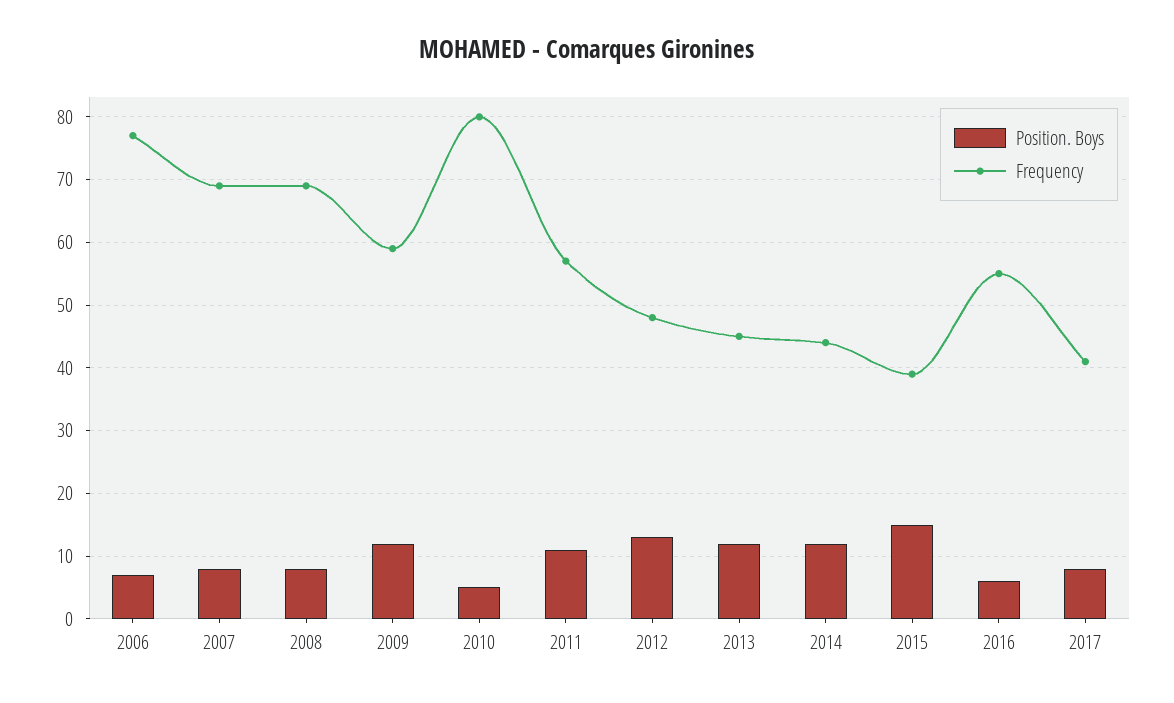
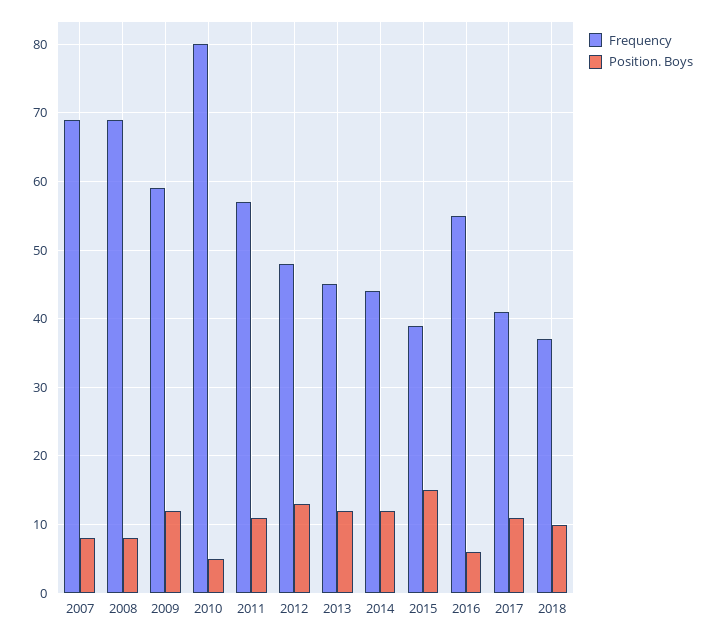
Position. Boys, 2006: 7 -> none
Frequency, 2006: 77 -> none
Position. Boys, 2017: 8 -> 11
Frequency, 2018: none -> 37
Position. Boys, 2018: none -> 10

